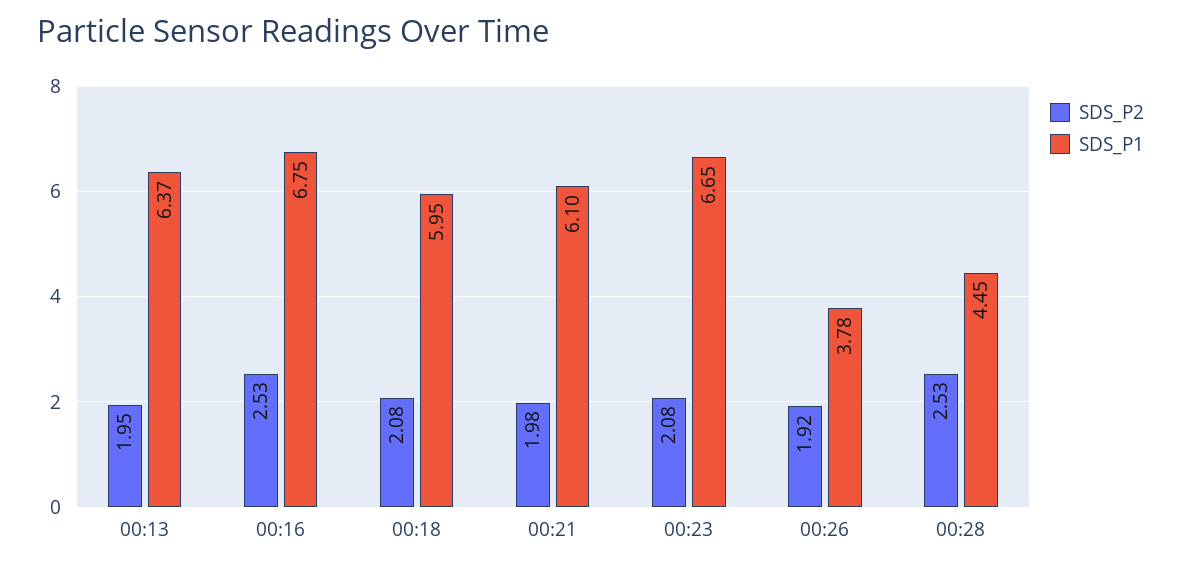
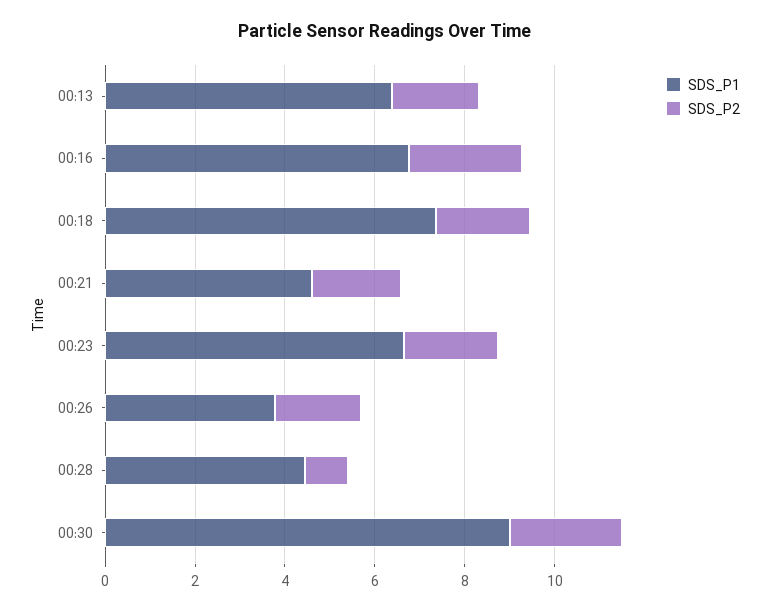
SDS_P1, 00:18: 5.95 -> 7.5
SDS_P1, 00:21: 6.1 -> 4.5
SDS_P2, 00:28: 2.53 -> 1
SDS_P1, 00:30: none -> 9
SDS_P2, 00:30: none -> 2.5

